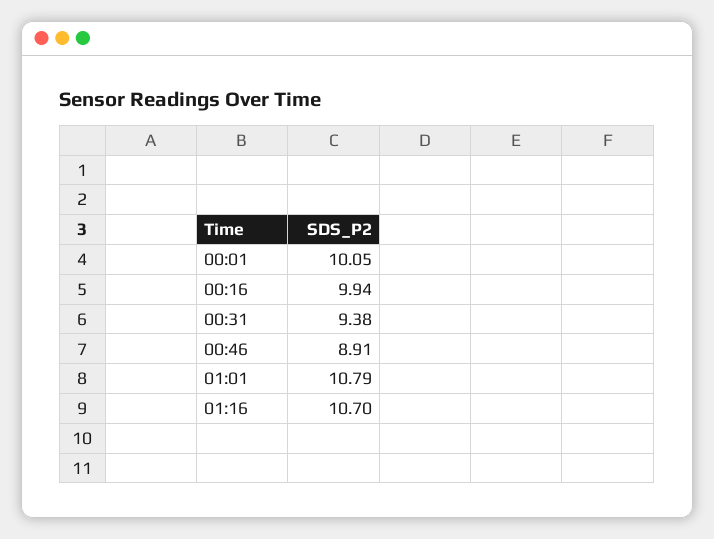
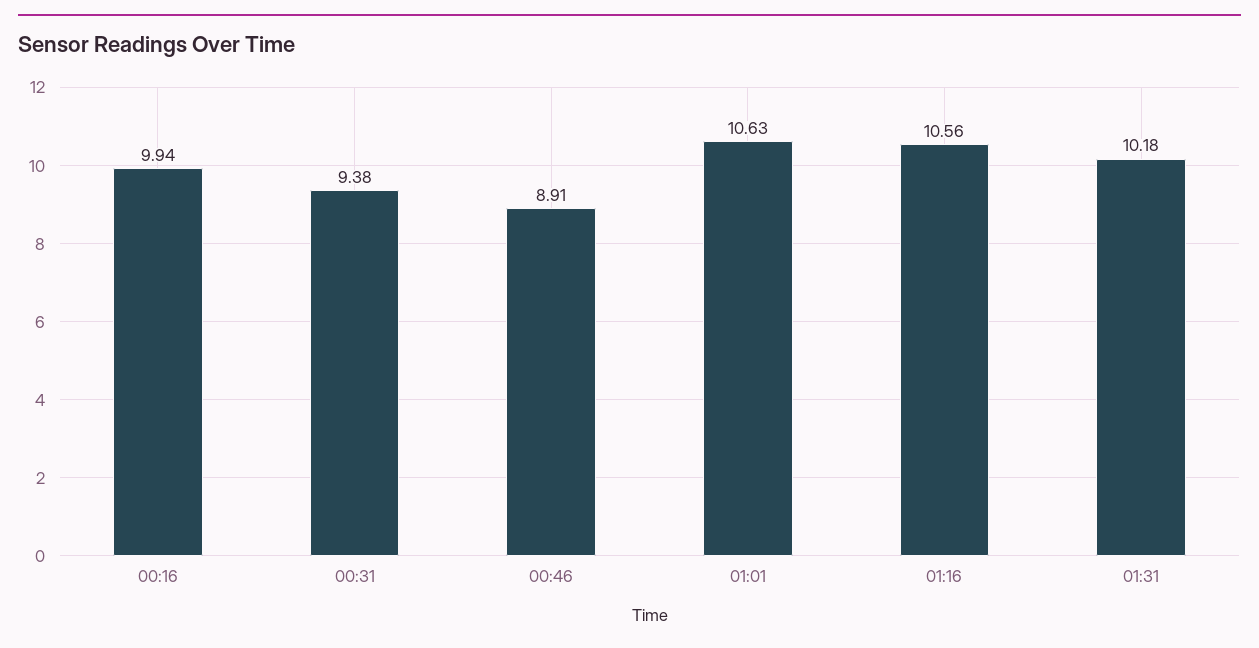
00:01: 10.05 -> none
01:01: 10.79 -> 10.63
01:16: 10.7 -> 10.56
01:31: none -> 10.18

